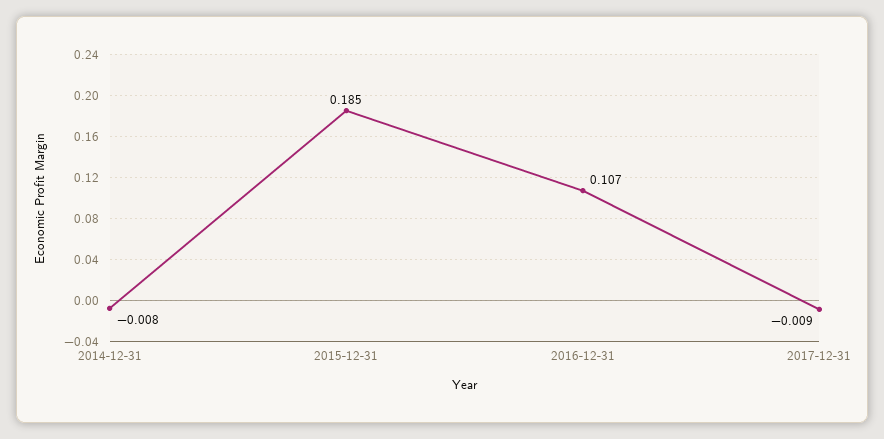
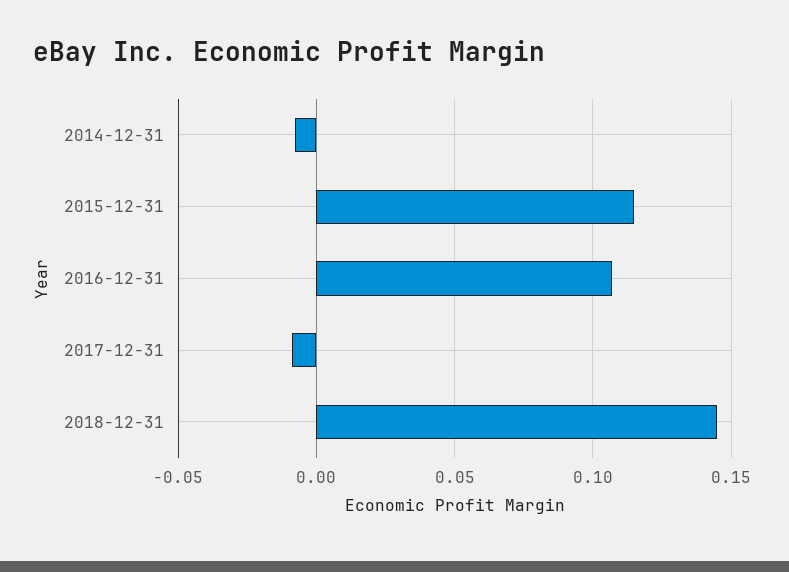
2015-12-31: 0.185 -> 0.115
2018-12-31: none -> 0.145

